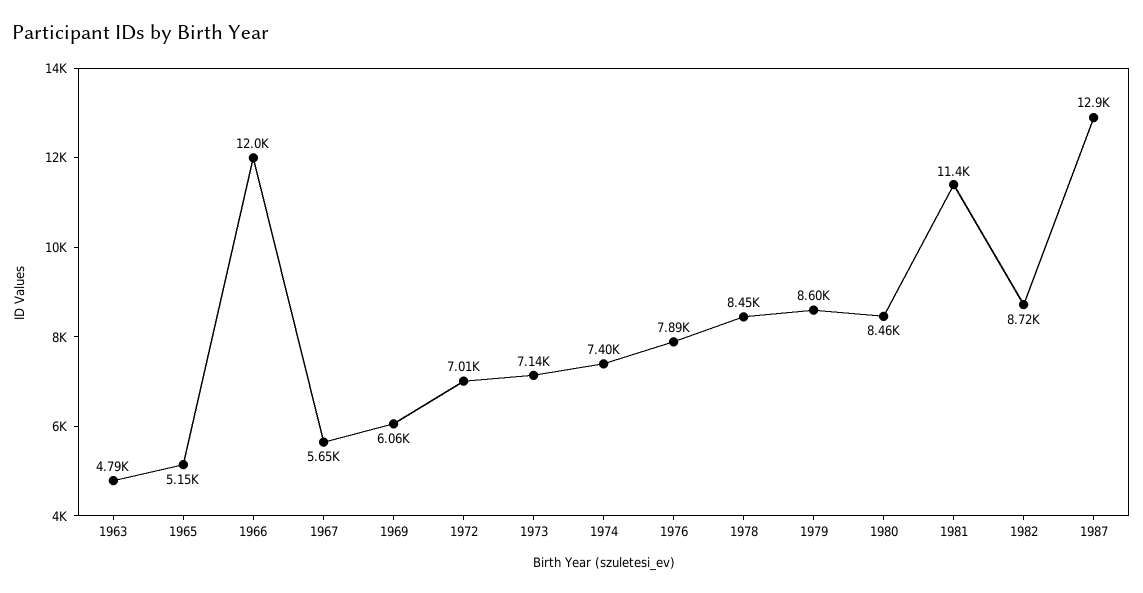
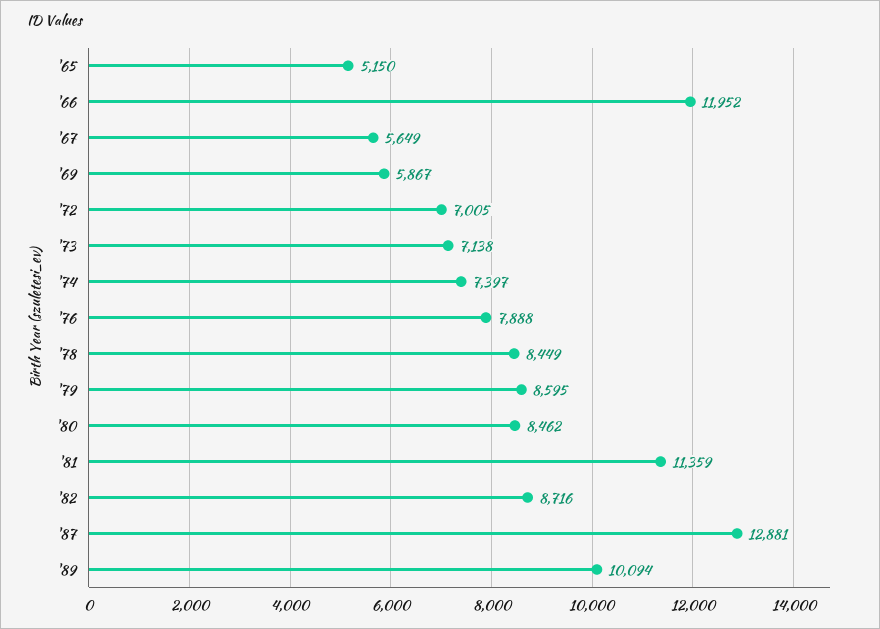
1963: 4790 -> none
1969: 6060 -> 5867
'89: none -> 10094

